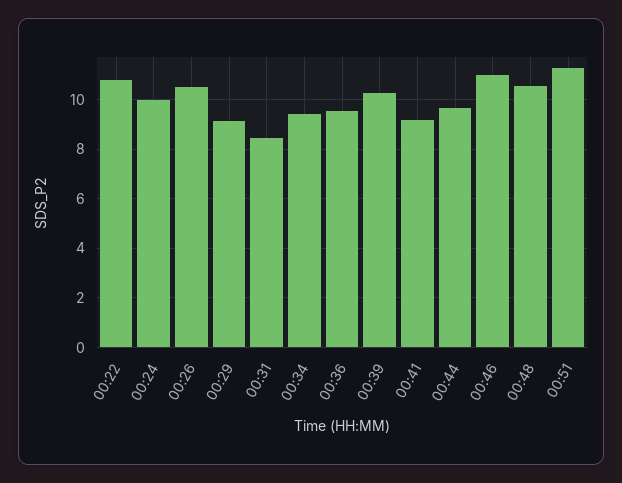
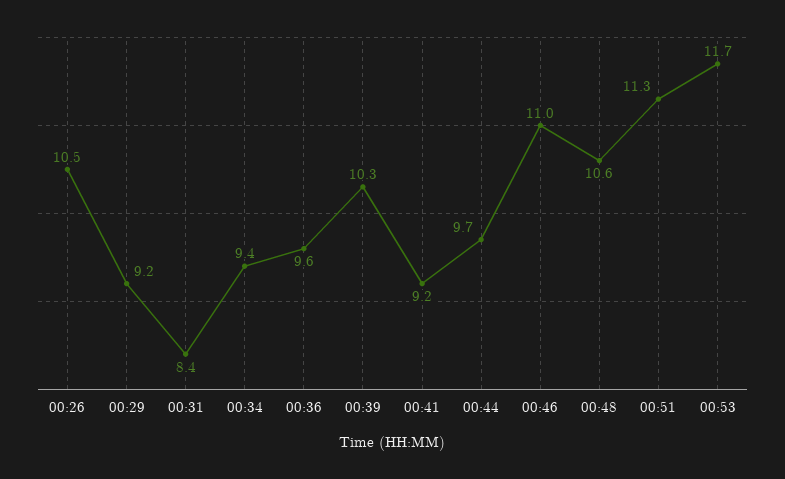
00:22: 10.75 -> none
00:24: 10 -> none
00:53: none -> 11.7

